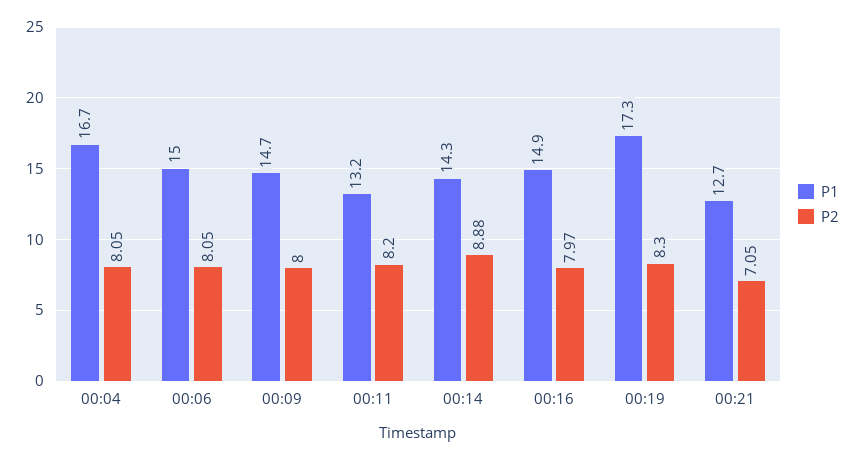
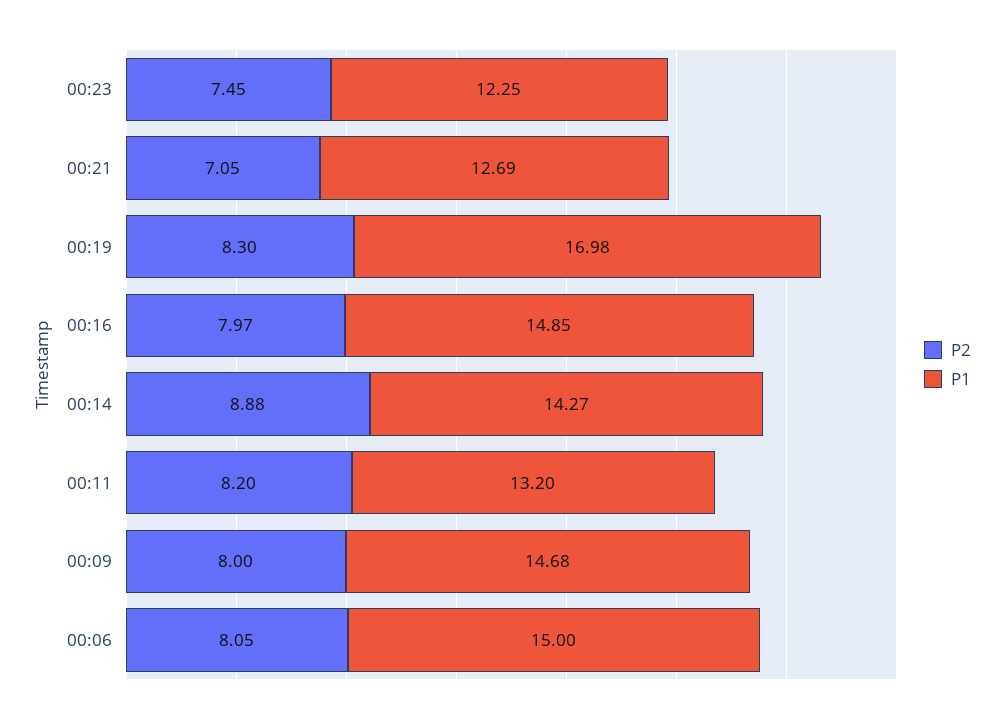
P1, 00:04: 16.7 -> none
P2, 00:04: 8.05 -> none
P1, 00:19: 17.3 -> 16.98
P2, 00:23: none -> 7.45
P1, 00:23: none -> 12.25

